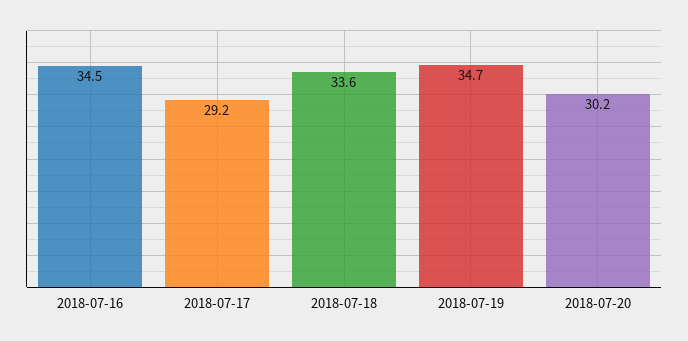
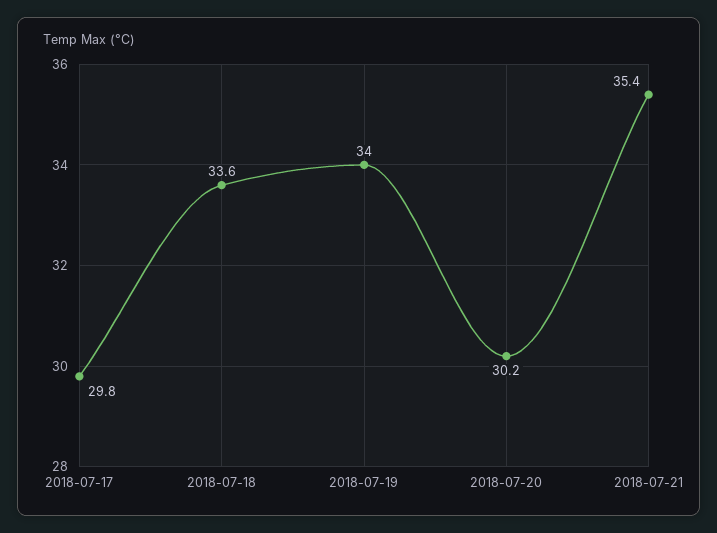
2018-07-16: 34.5 -> none
2018-07-17: 29.2 -> 29.8
2018-07-19: 34.7 -> 34
2018-07-21: none -> 35.4

